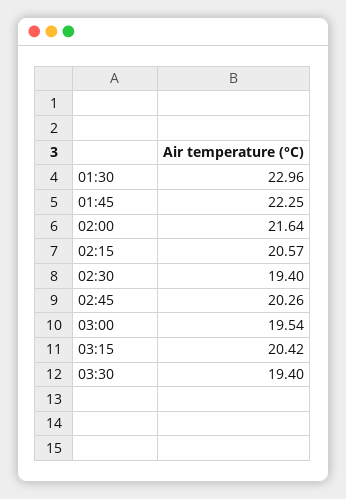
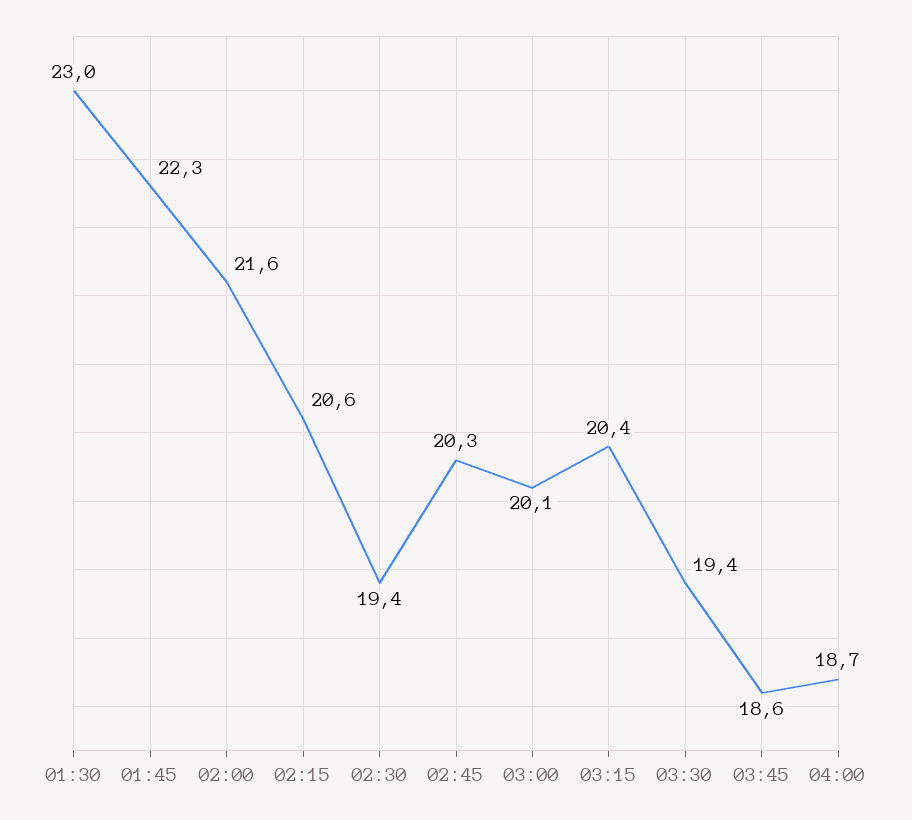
03:00: 19.54 -> 20.1
03:45: none -> 18.6
04:00: none -> 18.7

